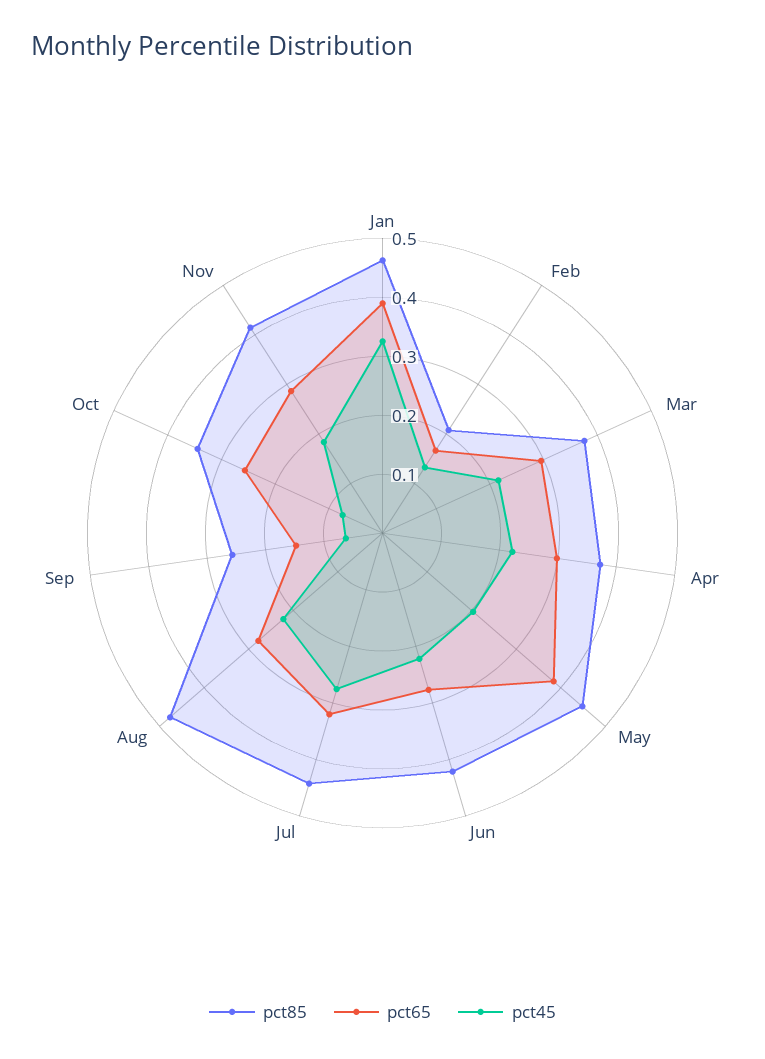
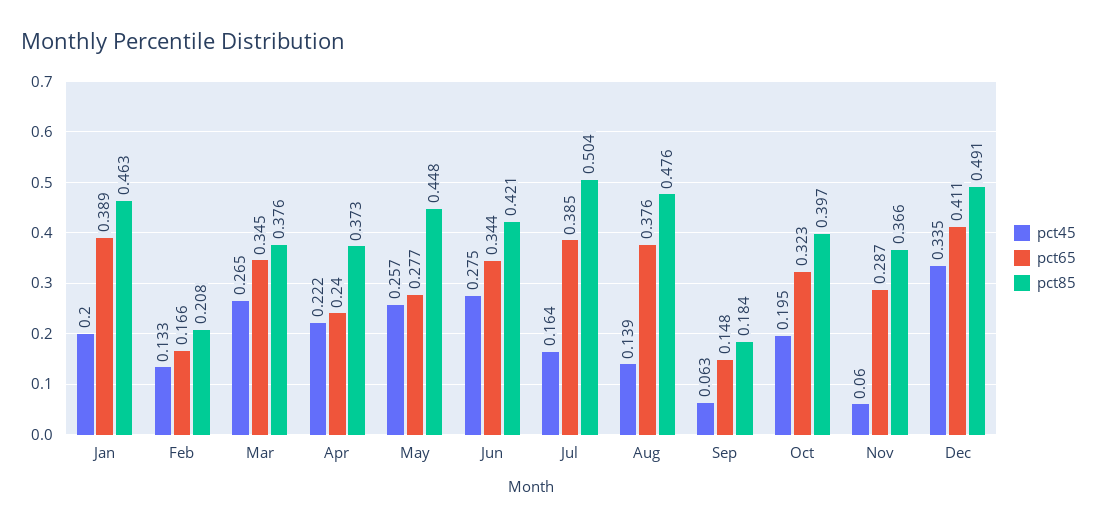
pct45, Jan: 0.32 -> 0.2
pct65, Mar: 0.3 -> 0.345
pct45, Mar: 0.22 -> 0.265
pct65, Apr: 0.3 -> 0.24
pct65, May: 0.38 -> 0.277
pct45, May: 0.2 -> 0.257
pct65, Jun: 0.28 -> 0.344
pct45, Jun: 0.22 -> 0.275
pct85, Jul: 0.44 -> 0.504
pct65, Jul: 0.32 -> 0.385
pct45, Jul: 0.28 -> 0.164
pct65, Aug: 0.28 -> 0.376
pct45, Aug: 0.22 -> 0.139
pct85, Sep: 0.26 -> 0.184
pct85, Oct: 0.34 -> 0.397
pct65, Oct: 0.26 -> 0.323
pct45, Oct: 0.08 -> 0.195
pct85, Nov: 0.42 -> 0.366
pct45, Nov: 0.18 -> 0.06
pct45, Dec: none -> 0.335
pct65, Dec: none -> 0.411
pct85, Dec: none -> 0.491

